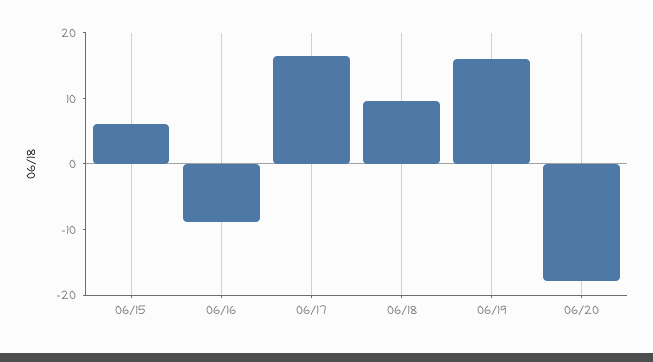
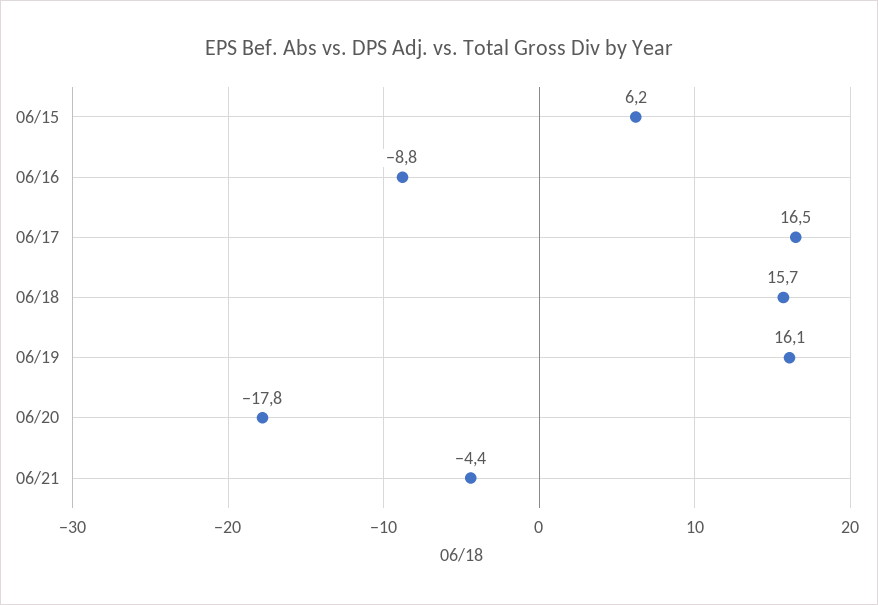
06/18: 10 -> 15.7
06/21: none -> -4.4

